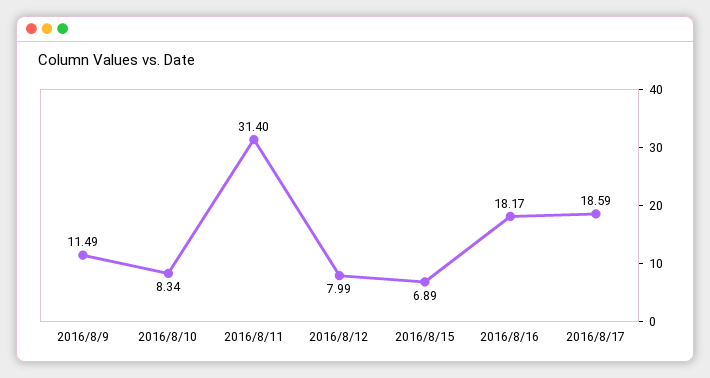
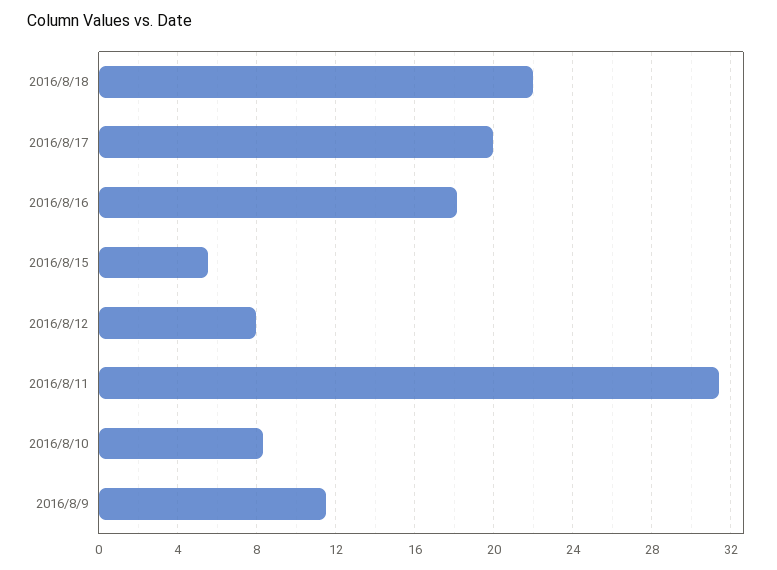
2016/8/15: 6.89 -> 5.5
2016/8/17: 18.59 -> 20
2016/8/18: none -> 22

